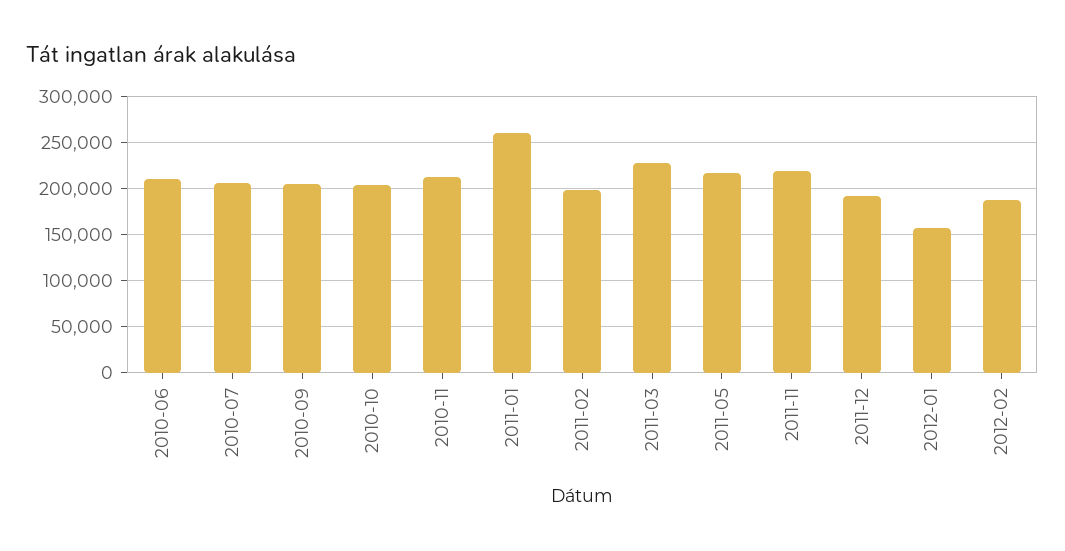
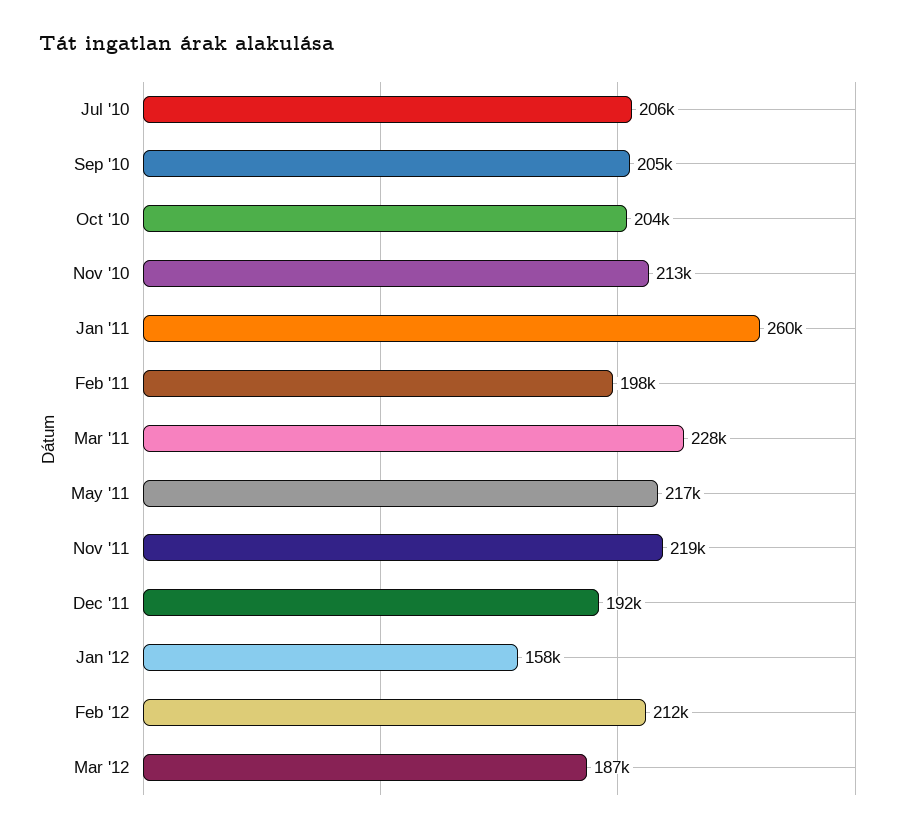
2010-06: 210000 -> none
2012-02: 190000 -> 212000
Mar '12: none -> 187000

